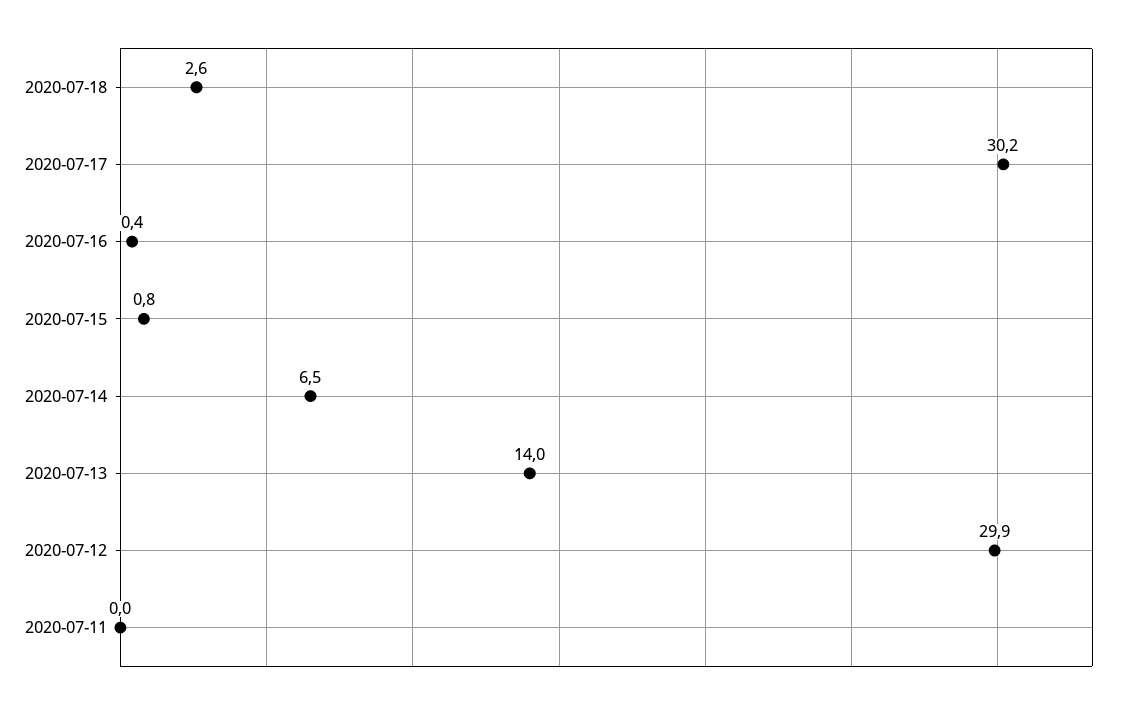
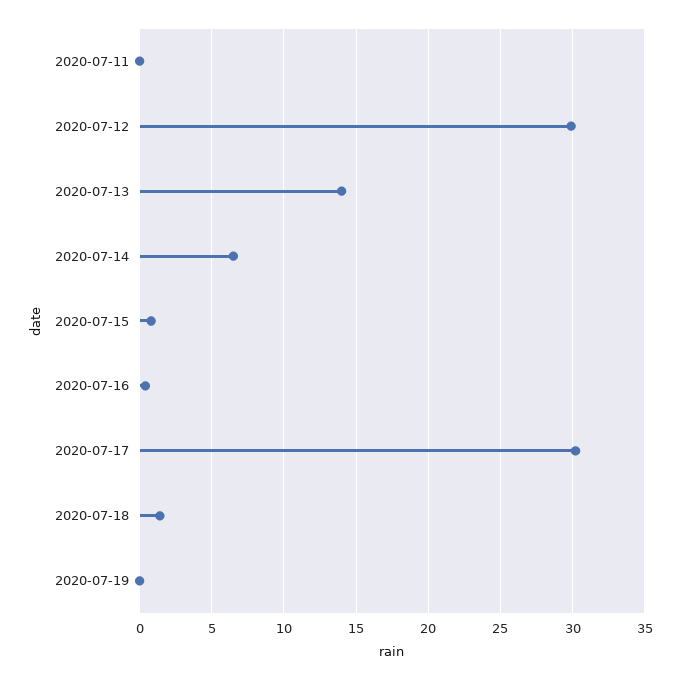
2020-07-18: 2.6 -> 1.5
2020-07-19: none -> 0

